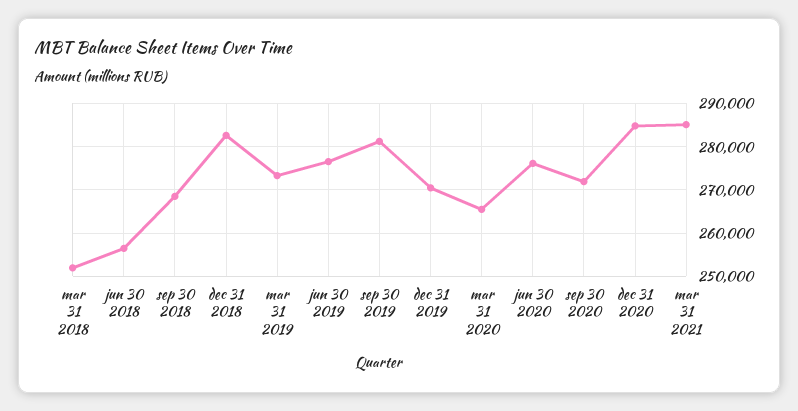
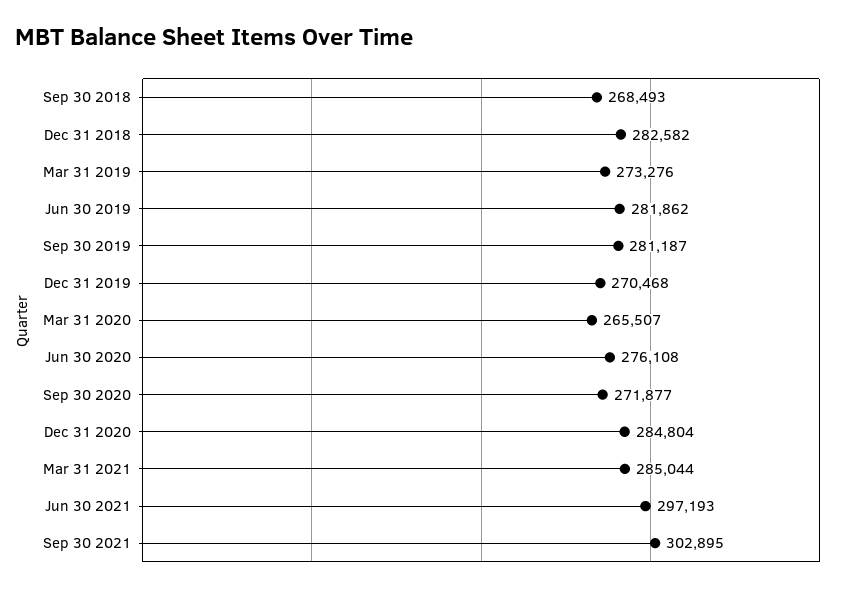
mar 31 2018: 252000 -> none
jun 30 2018: 256000 -> none
jun 30 2019: 276000 -> 281862
Jun 30 2021: none -> 297193
Sep 30 2021: none -> 302895

